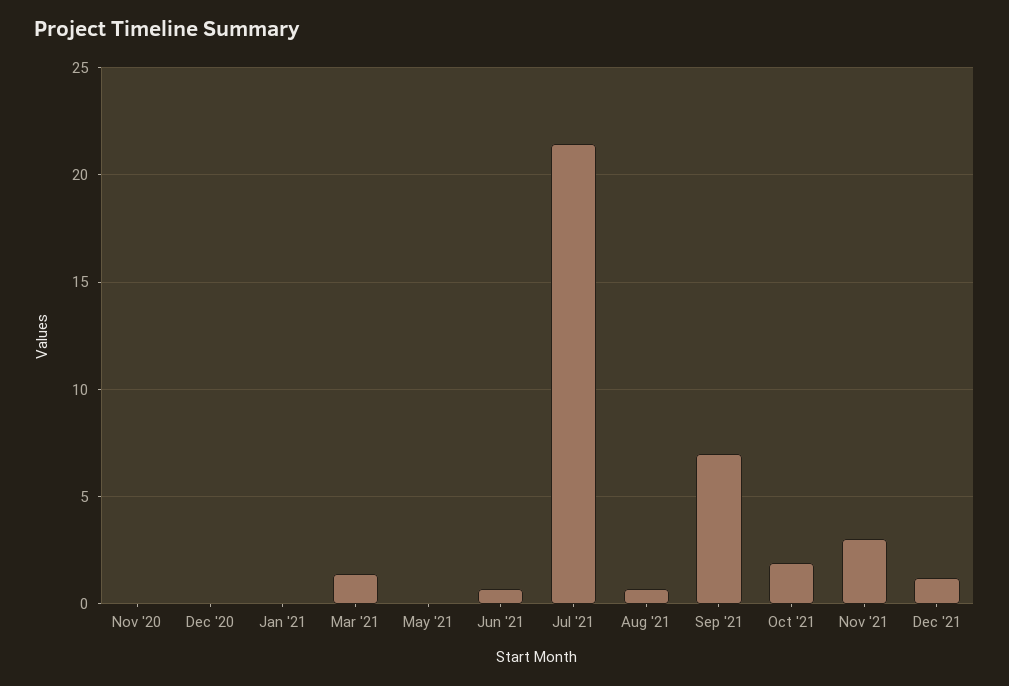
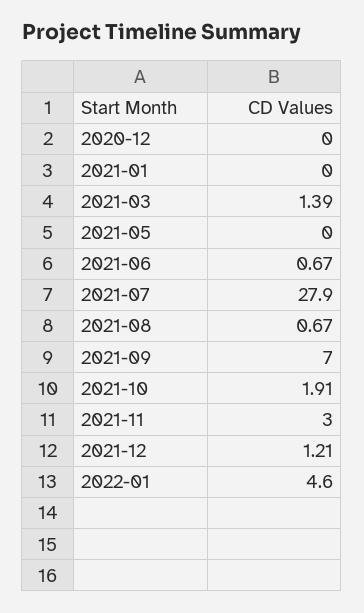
Nov '20: 0 -> none
Jul '21: 21.5 -> 27.9
2022-01: none -> 4.6

